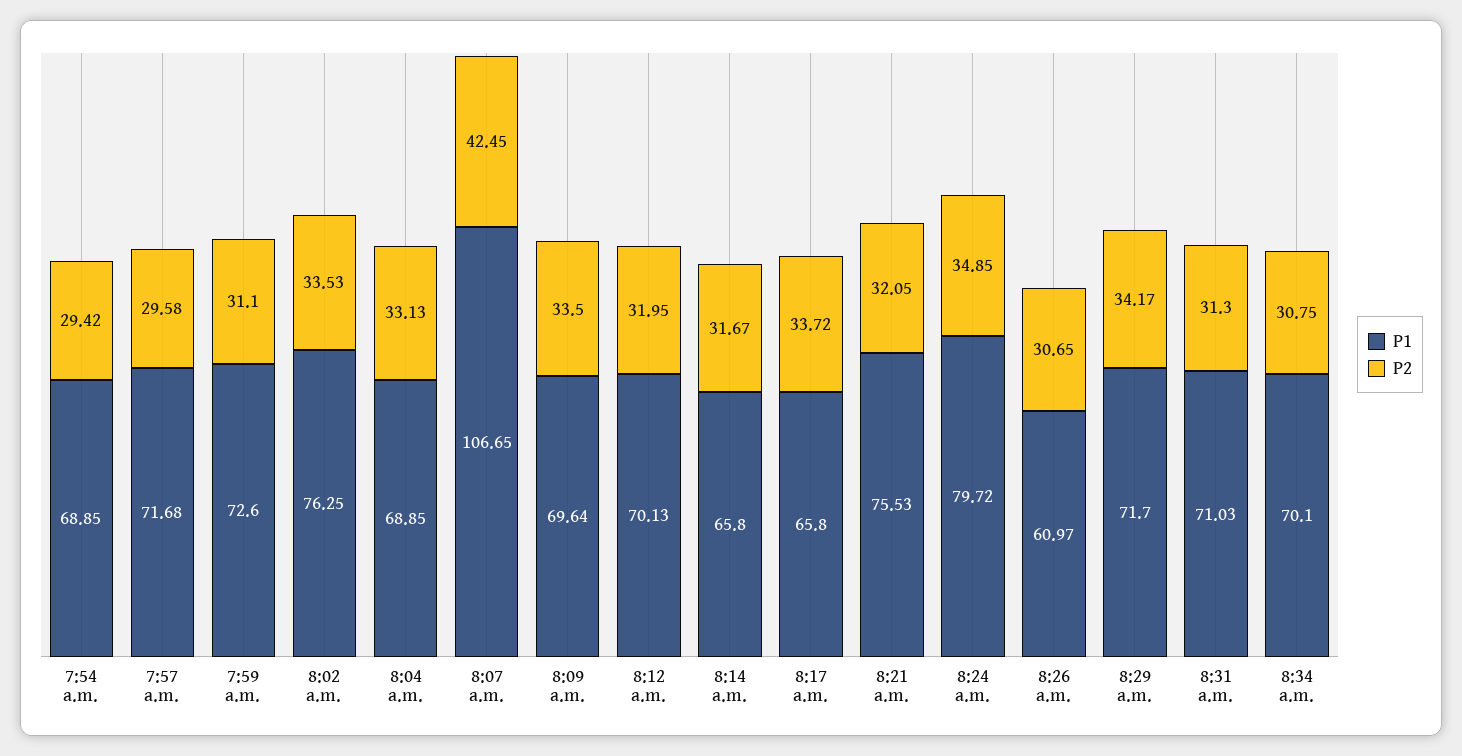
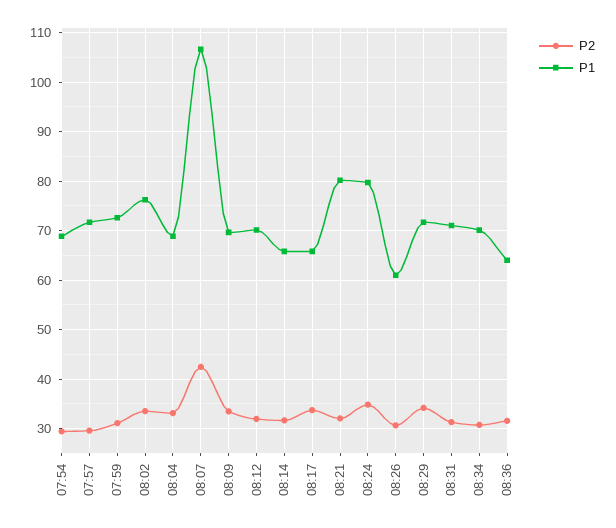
P1, 8:21 a.m.: 75.53 -> 80
P2, 08:36: none -> 32
P1, 08:36: none -> 64

